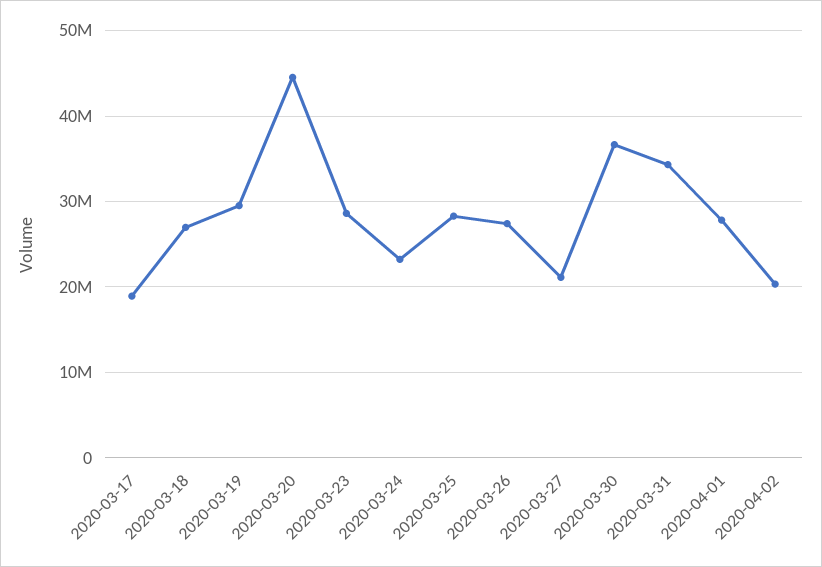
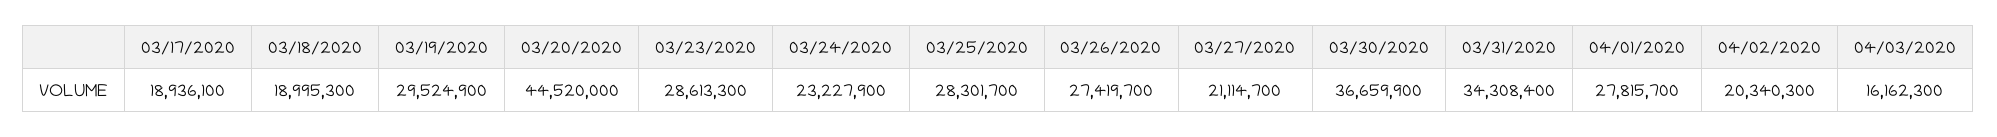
2020-03-18: 27000000 -> 18995300
04/03/2020: none -> 16162300

